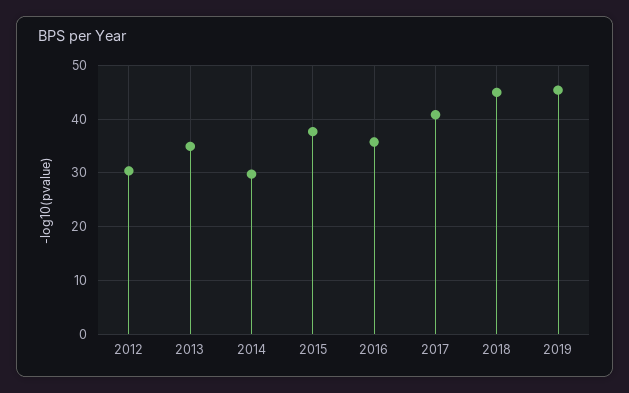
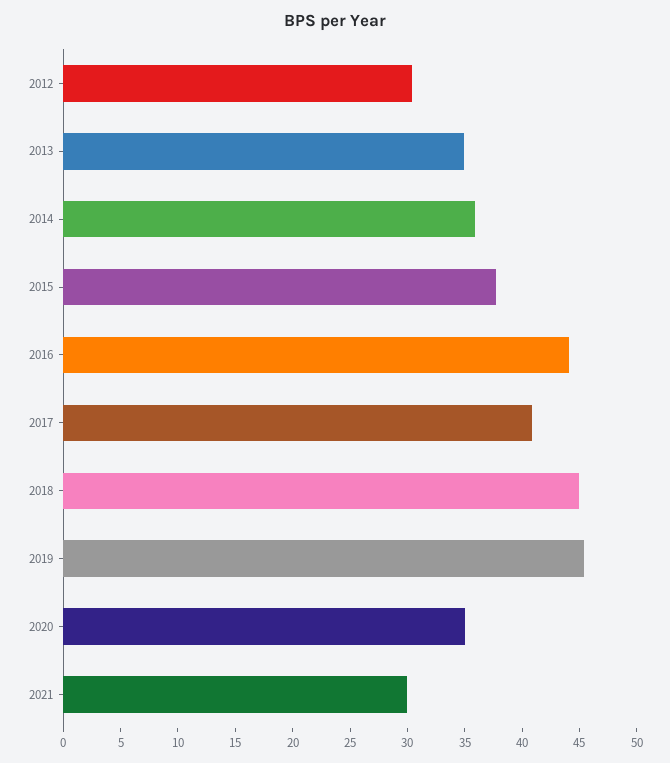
2014: 30 -> 36
2016: 36 -> 44
2020: none -> 35
2021: none -> 30

